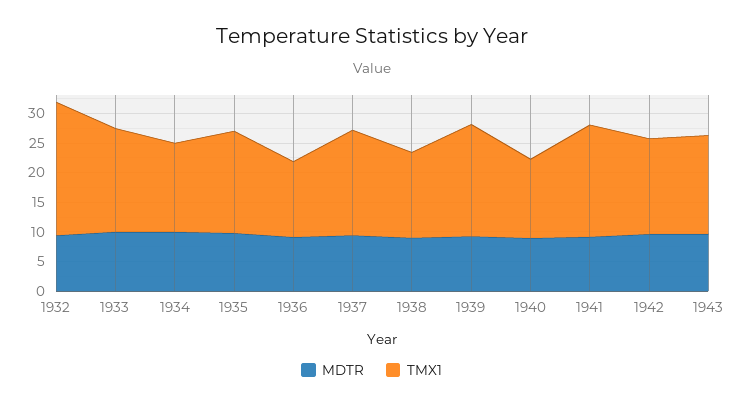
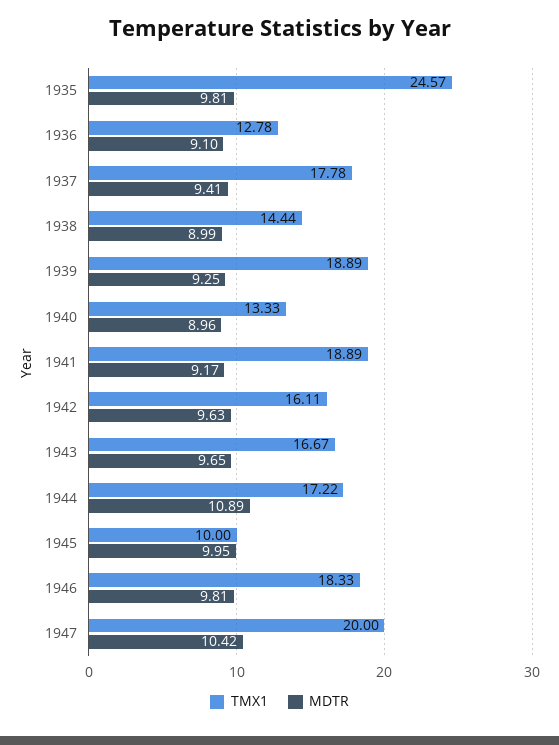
MDTR, 1932: 10 -> none
TMX1, 1932: 22.5 -> none
MDTR, 1933: 10 -> none
TMX1, 1933: 17.5 -> none
MDTR, 1934: 10 -> none
TMX1, 1934: 15 -> none
TMX1, 1935: 17.5 -> 24.57
TMX1, 1944: none -> 17.22
MDTR, 1944: none -> 10.89
TMX1, 1945: none -> 10
MDTR, 1945: none -> 9.95
TMX1, 1946: none -> 18.33
MDTR, 1946: none -> 9.81
TMX1, 1947: none -> 20
MDTR, 1947: none -> 10.42

